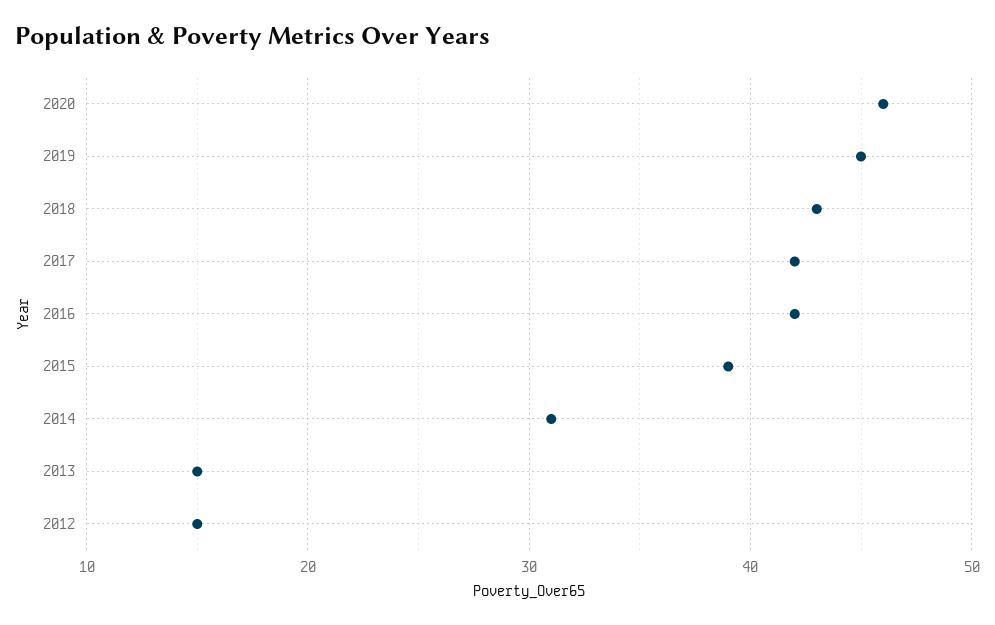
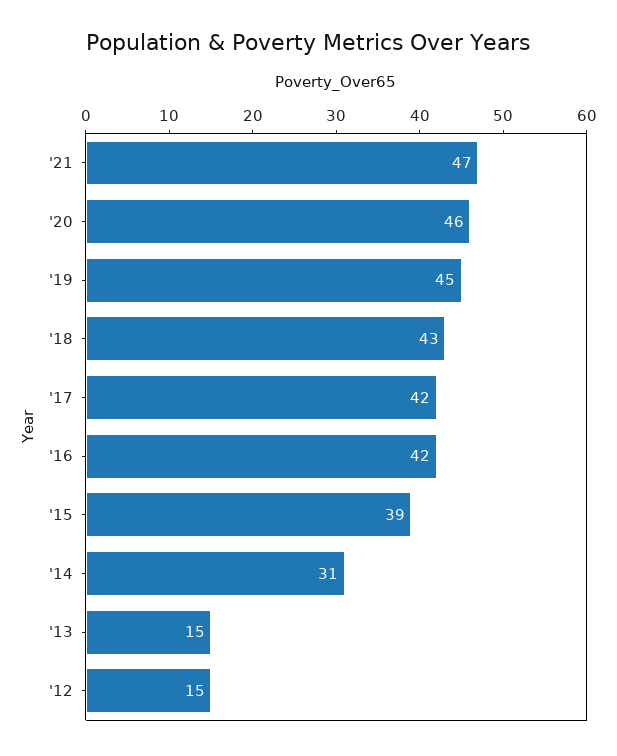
'21: none -> 47

